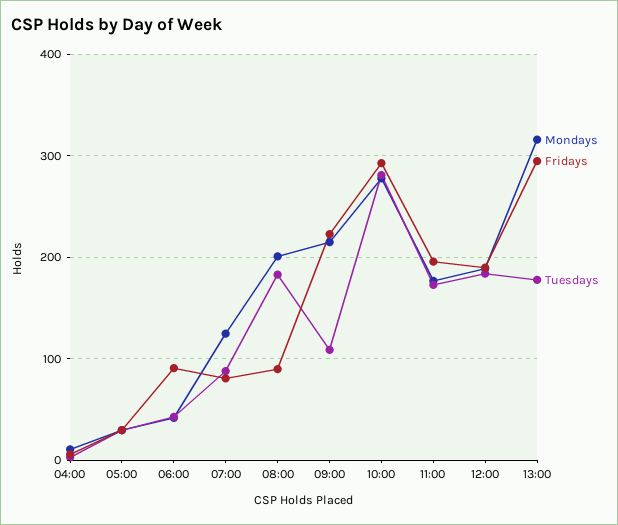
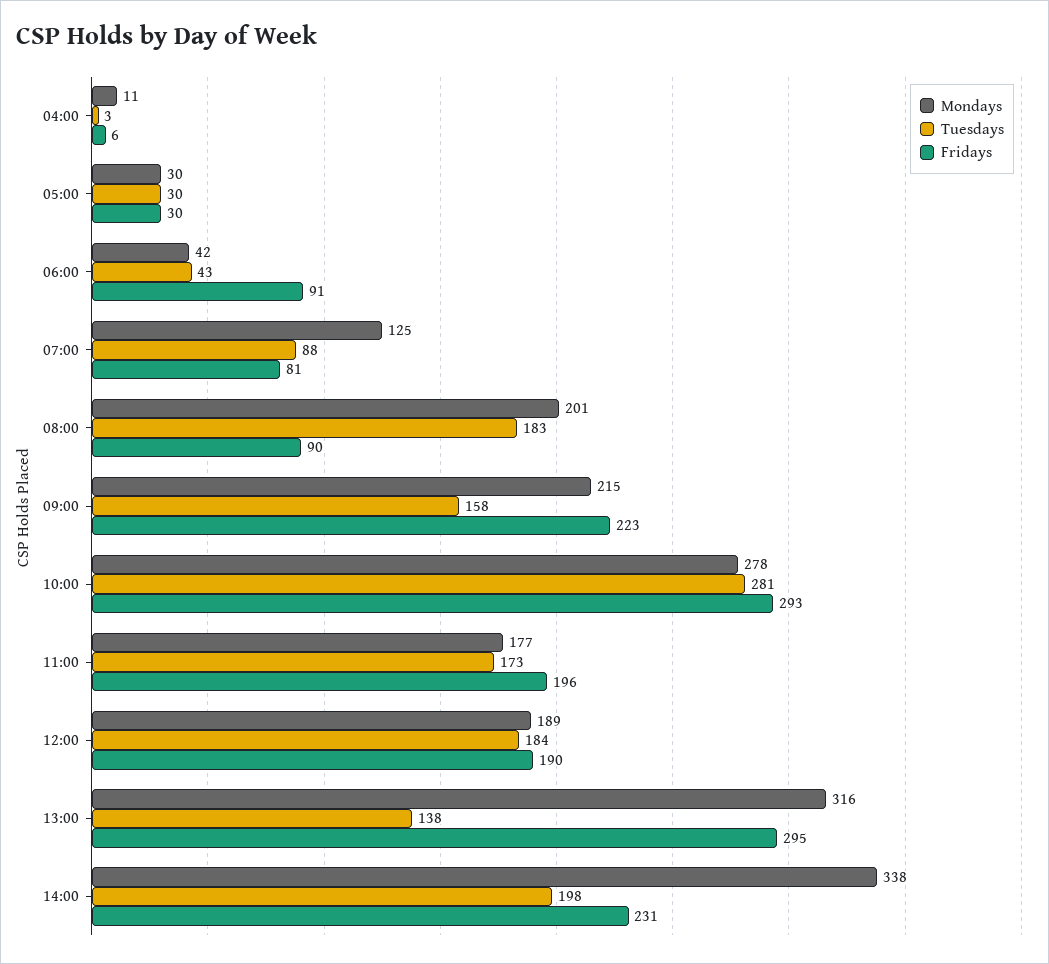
Tuesdays, 09:00: 110 -> 158
Tuesdays, 13:00: 180 -> 138
Mondays, 14:00: none -> 338
Tuesdays, 14:00: none -> 198
Fridays, 14:00: none -> 231

